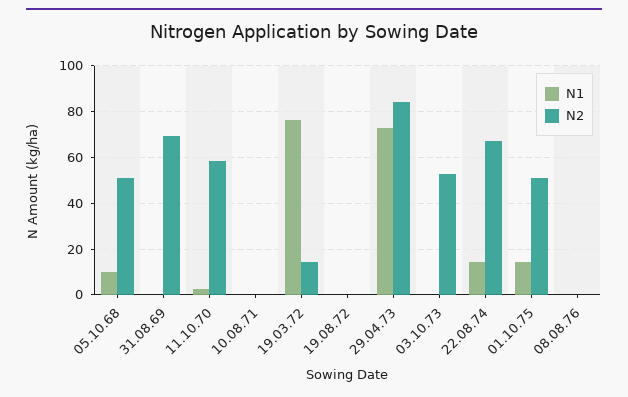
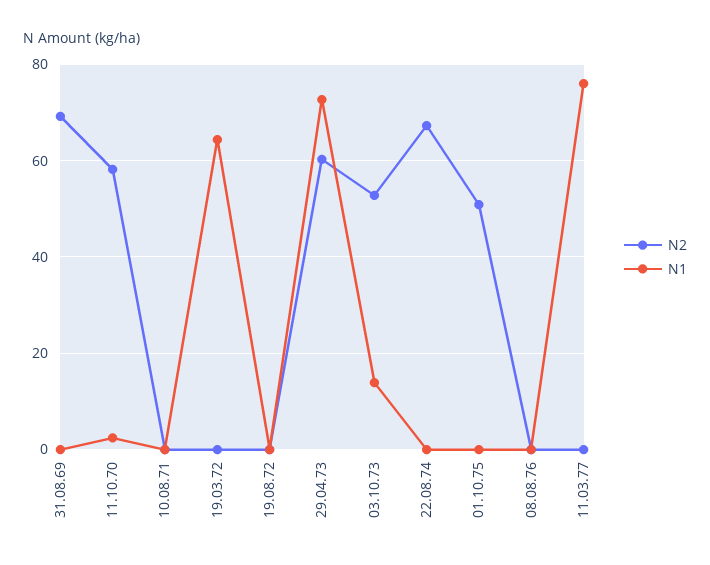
N1, 05.10.68: 10 -> none
N2, 05.10.68: 50 -> none
N1, 19.03.72: 75 -> 64
N2, 19.03.72: 15 -> 0
N2, 29.04.73: 85 -> 60
N1, 03.10.73: 0 -> 14
N1, 22.08.74: 15 -> 0
N1, 01.10.75: 15 -> 0
N2, 11.03.77: none -> 0
N1, 11.03.77: none -> 76

